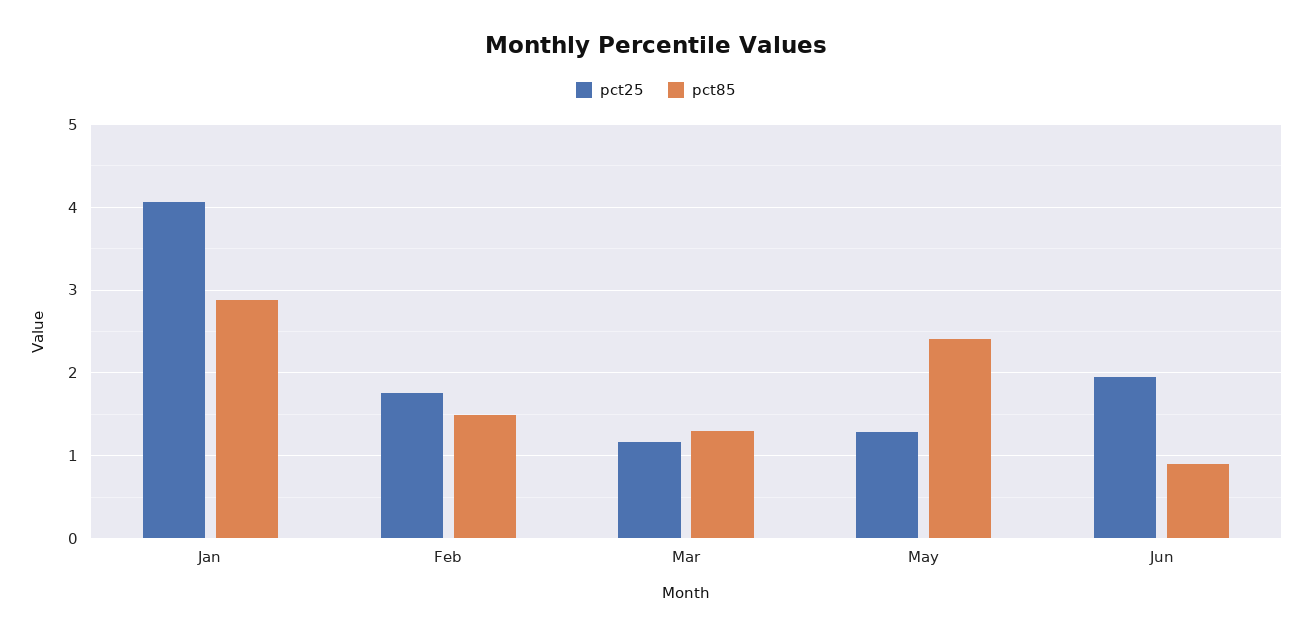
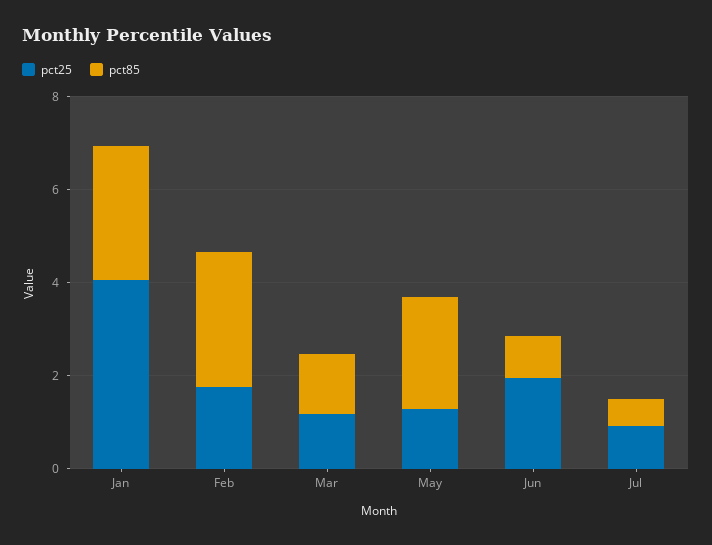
pct85, Feb: 1.5 -> 3
pct25, Jul: none -> 1
pct85, Jul: none -> 0.5

